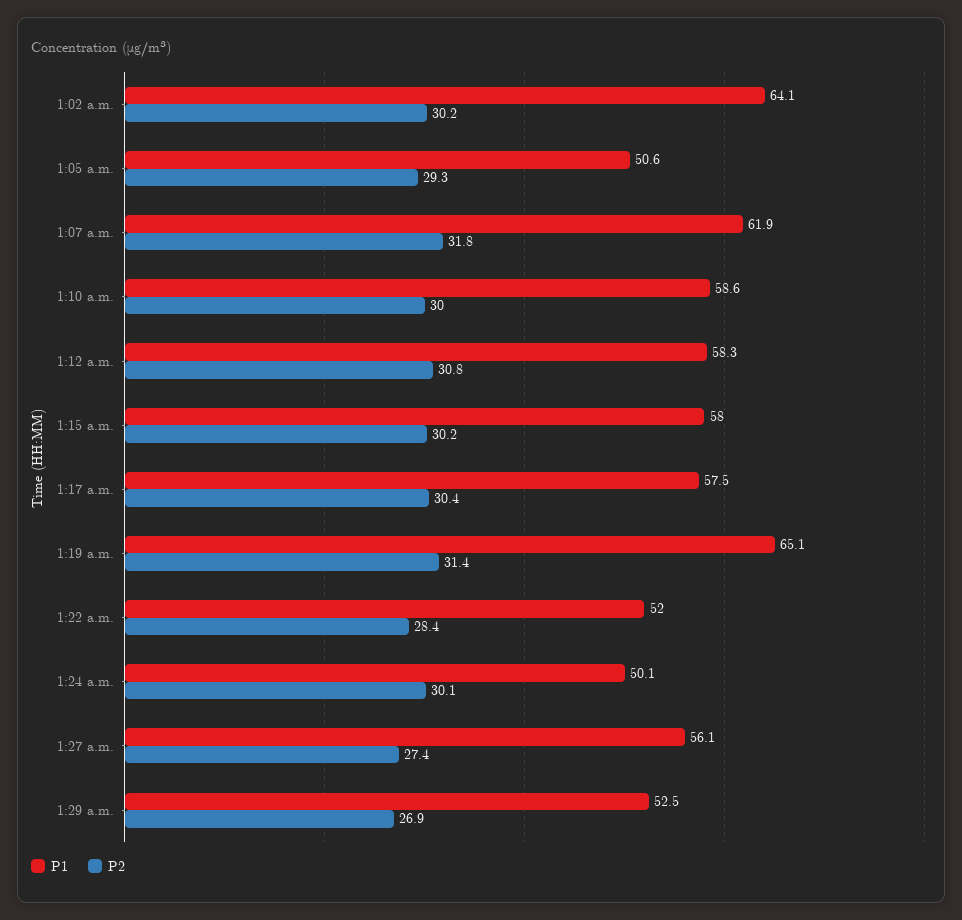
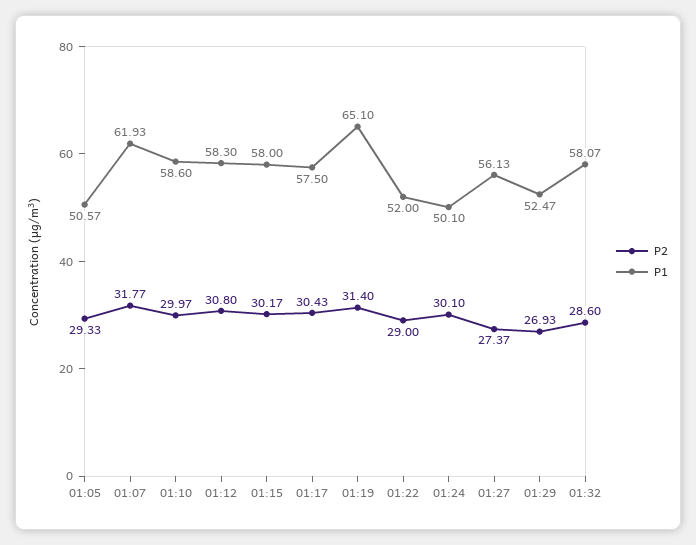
P1, 1:02 a.m.: 64.1 -> none
P2, 1:02 a.m.: 30.2 -> none
P2, 1:22 a.m.: 28.4 -> 29
P2, 01:32: none -> 28.6
P1, 01:32: none -> 58.07

